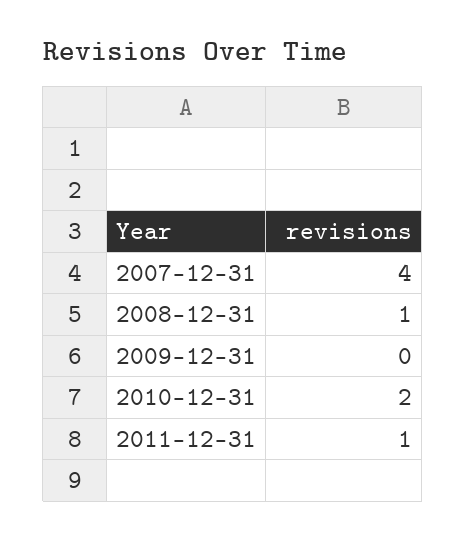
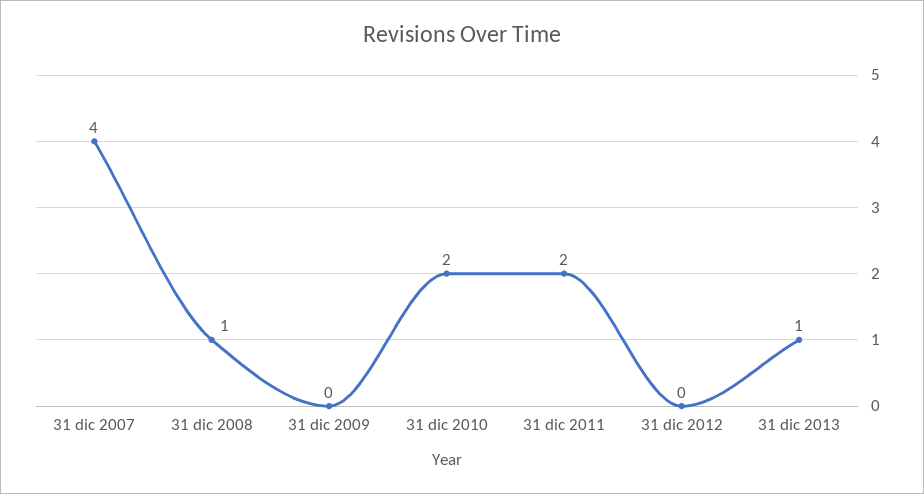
2011-12-31: 1 -> 2
31 dic 2012: none -> 0
31 dic 2013: none -> 1

